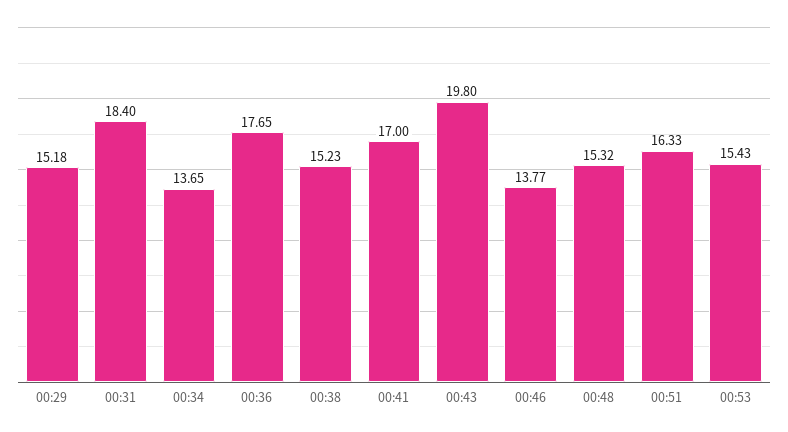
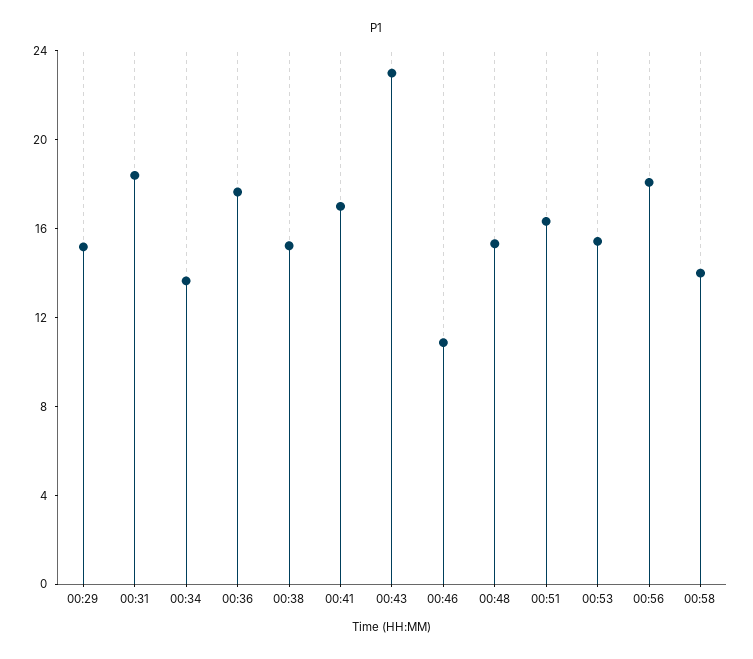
00:43: 19.8 -> 23
00:46: 13.77 -> 11
00:56: none -> 18
00:58: none -> 14

